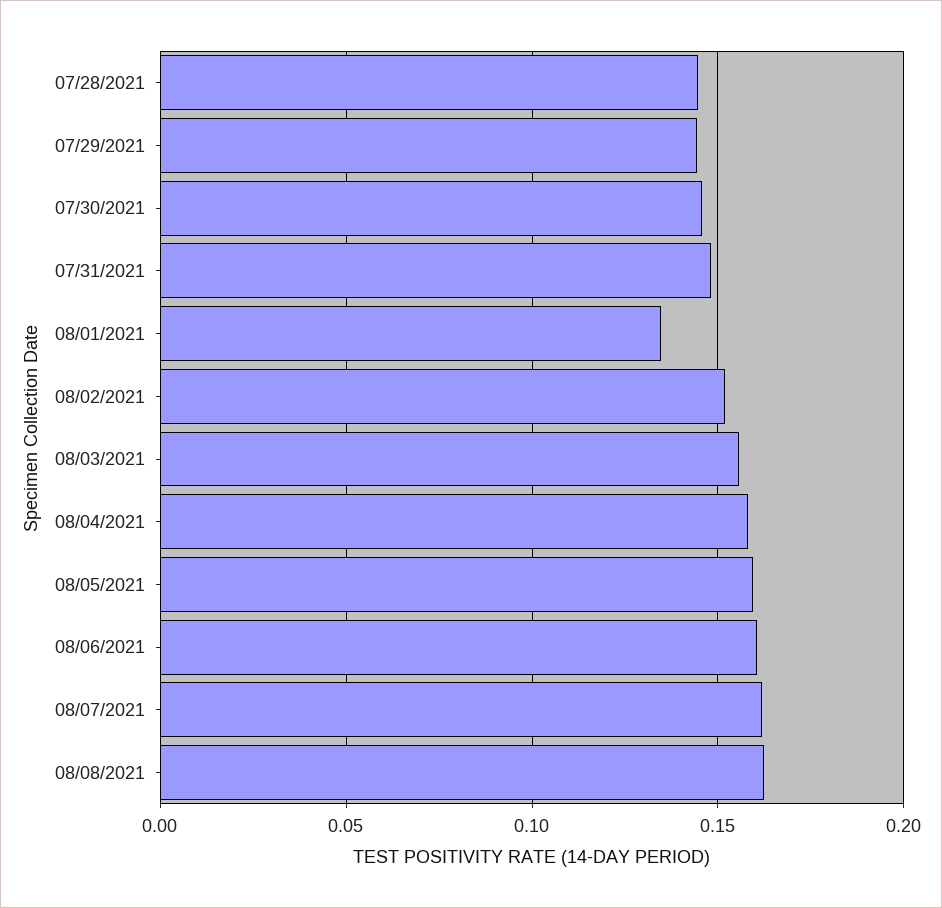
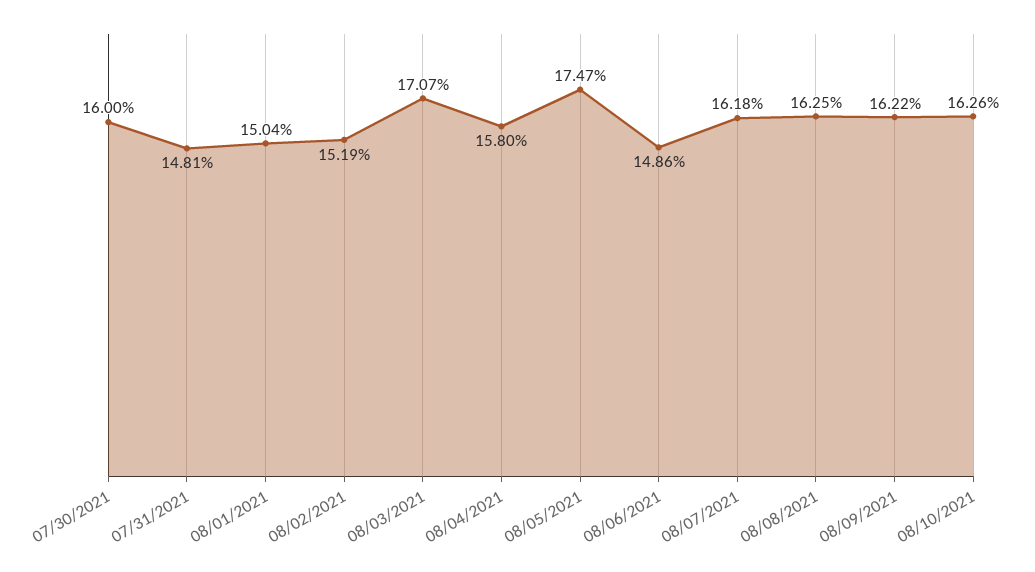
07/28/2021: 0.145 -> none
07/29/2021: 0.145 -> none
07/30/2021: 0.145 -> 0.16
08/01/2021: 0.135 -> 0.1504
08/03/2021: 0.155 -> 0.1707
08/05/2021: 0.16 -> 0.1747
08/06/2021: 0.16 -> 0.1486
08/09/2021: none -> 0.1622
08/10/2021: none -> 0.1626

